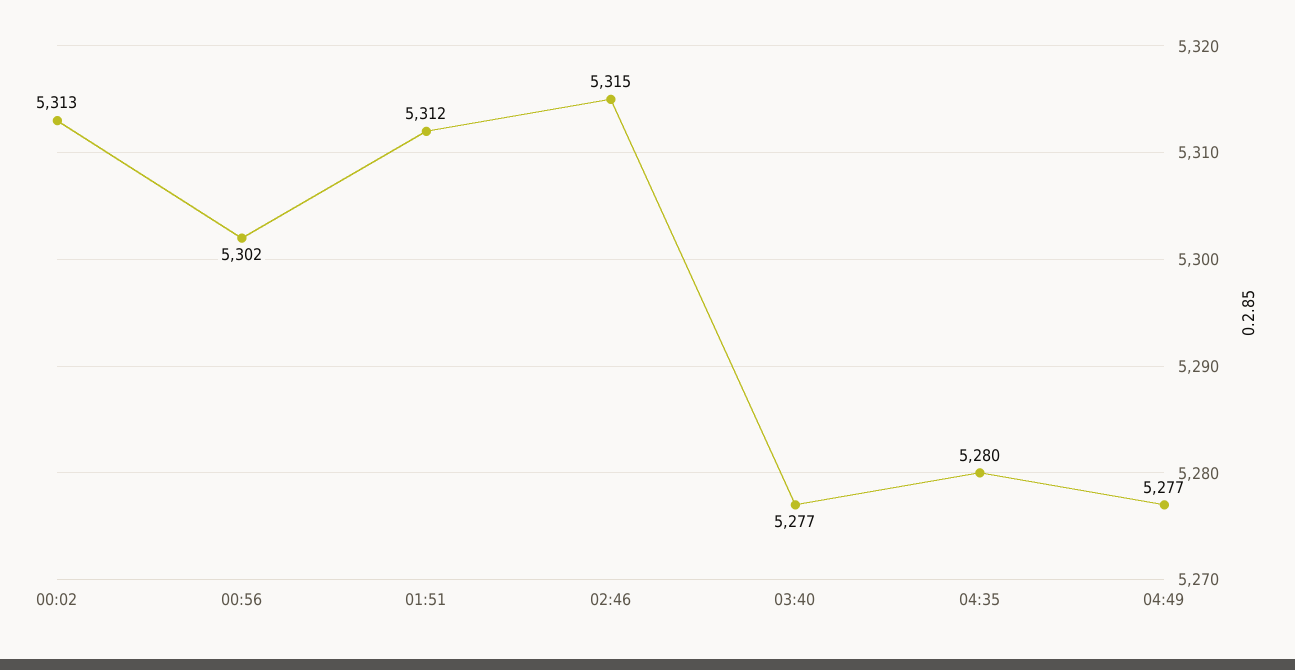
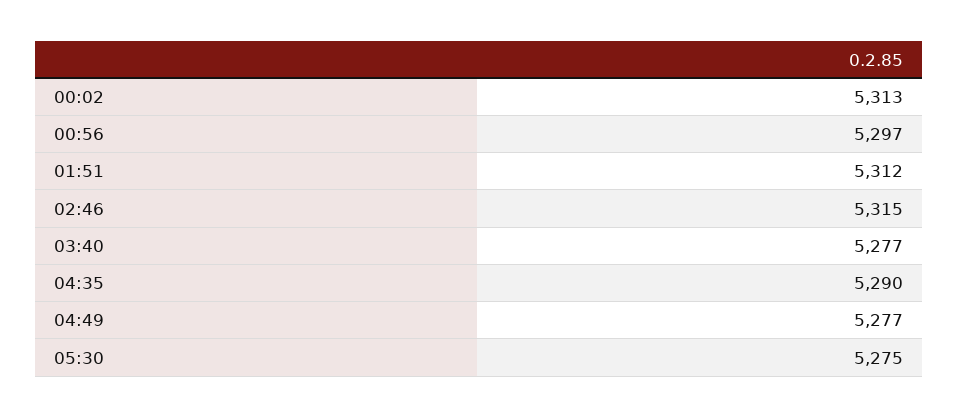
00:56: 5302 -> 5297
04:35: 5280 -> 5290
05:30: none -> 5275

